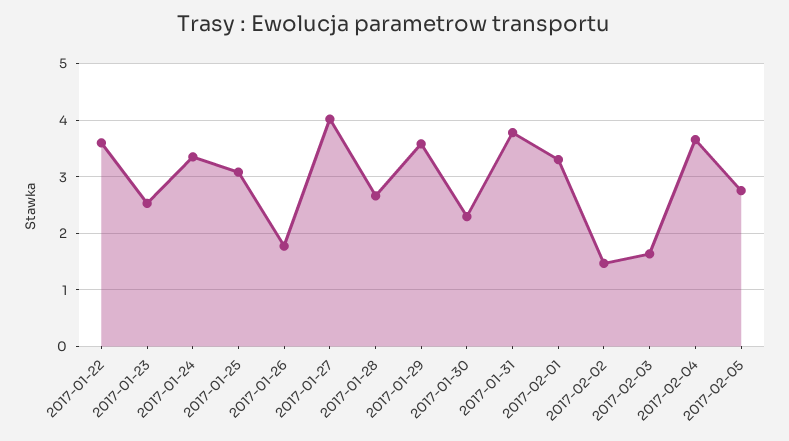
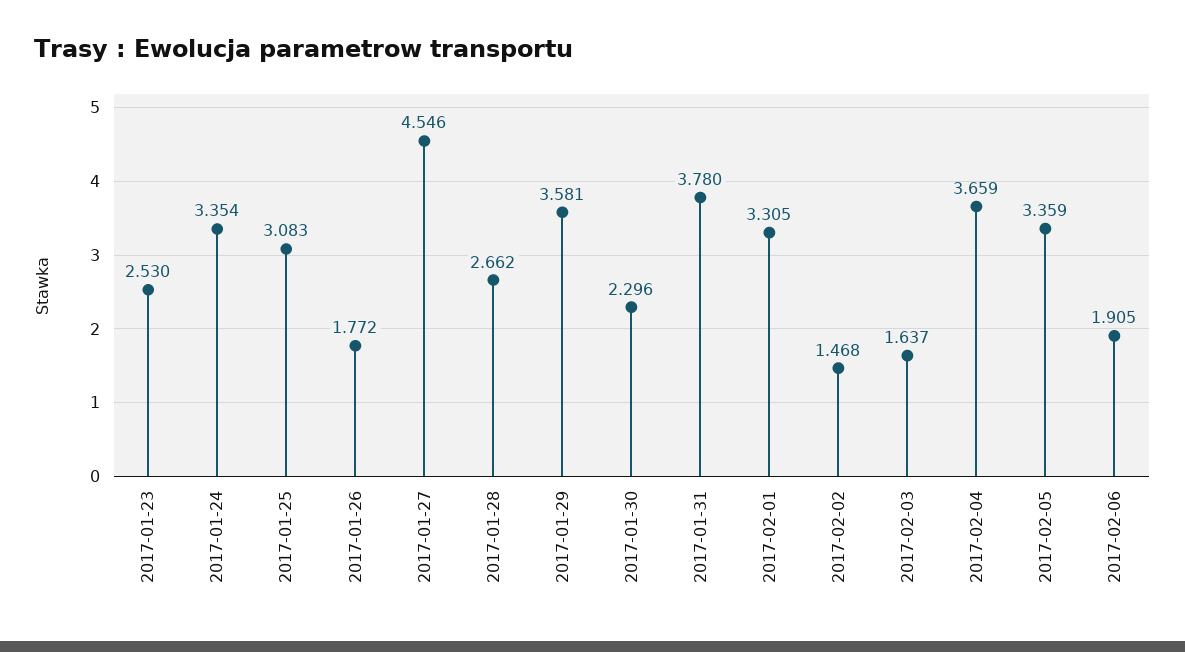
2017-01-22: 3.6 -> none
2017-01-27: 4 -> 4.546
2017-02-05: 2.8 -> 3.359
2017-02-06: none -> 1.905

